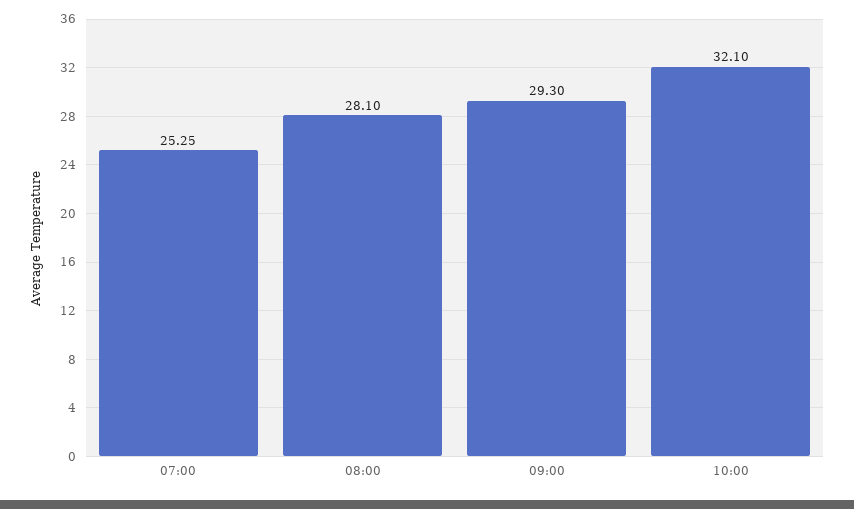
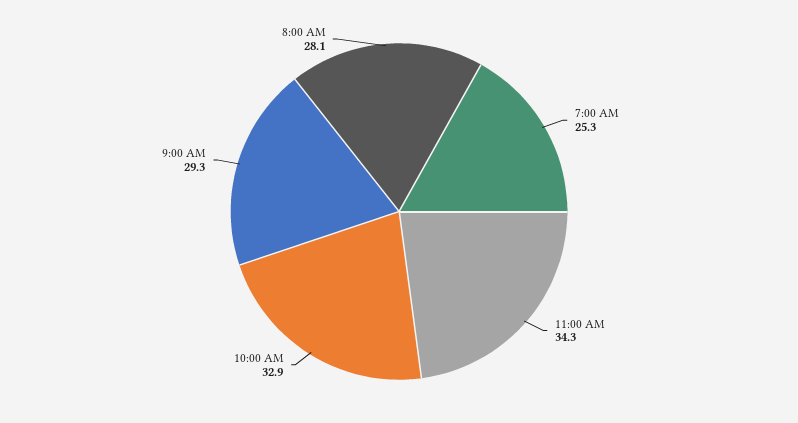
10:00: 32.1 -> 32.9
11:00 AM: none -> 34.3

